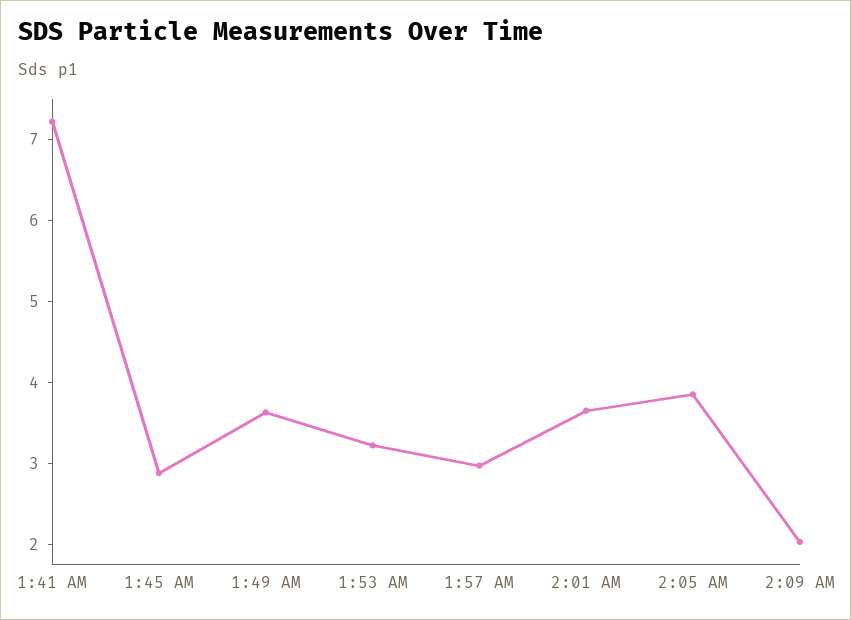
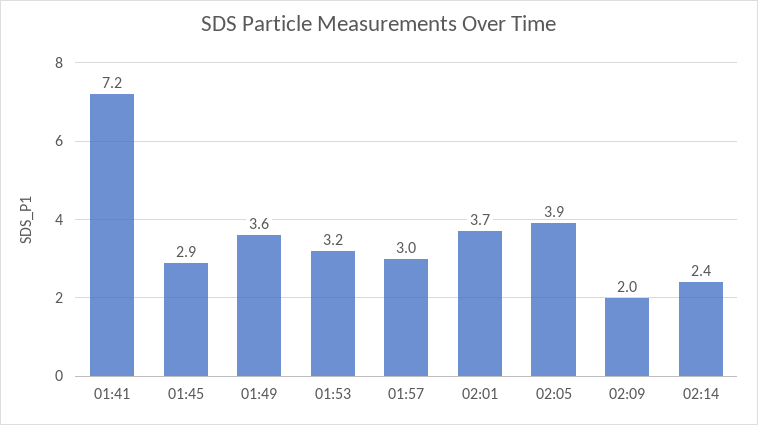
02:14: none -> 2.4

